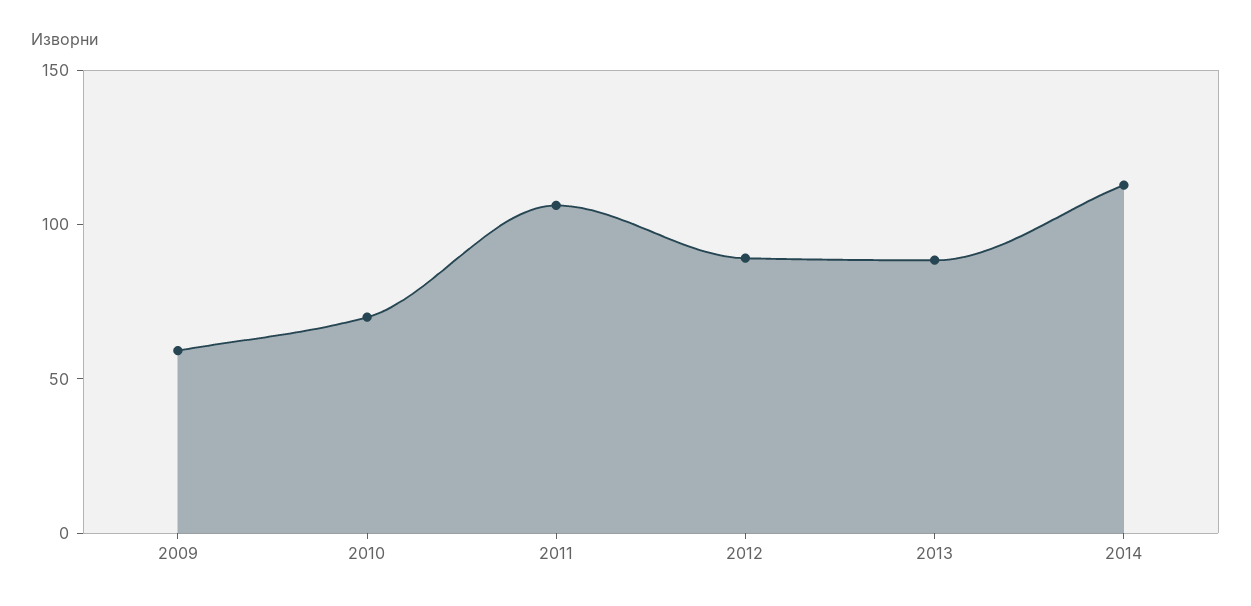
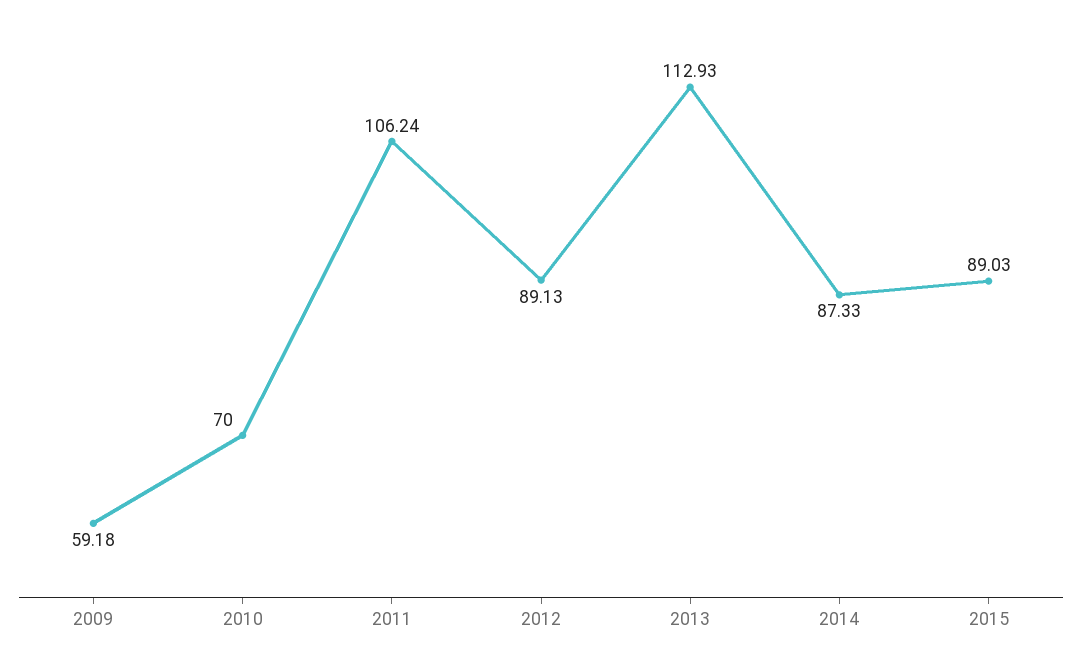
2013: 90 -> 112.93
2014: 110 -> 87.33
2015: none -> 89.03

